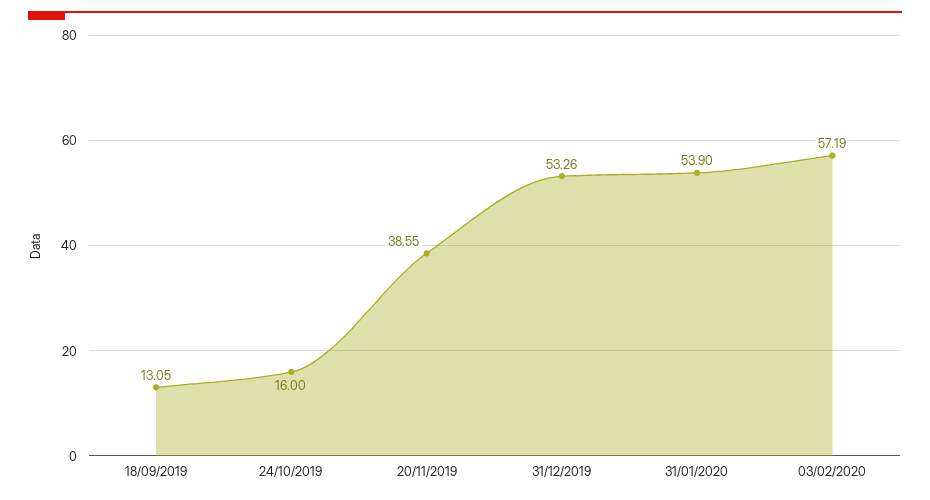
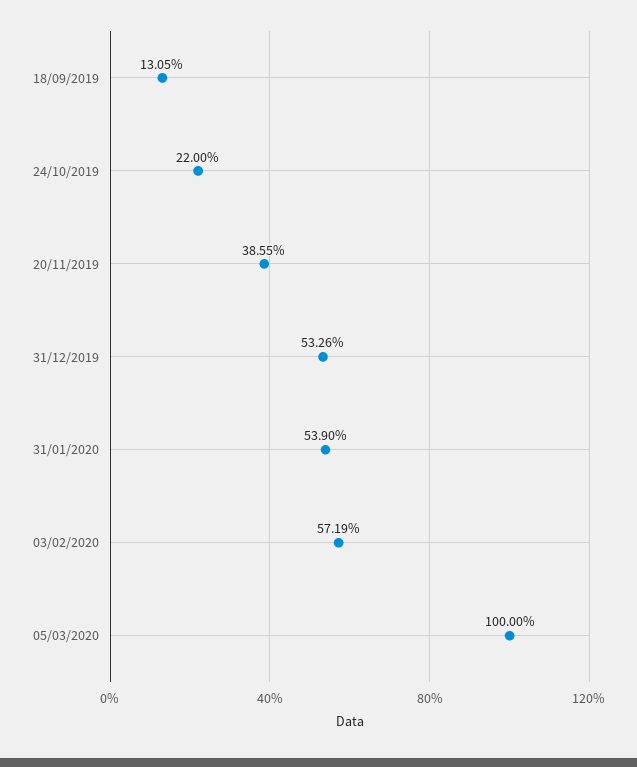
24/10/2019: 16 -> 22
05/03/2020: none -> 100

